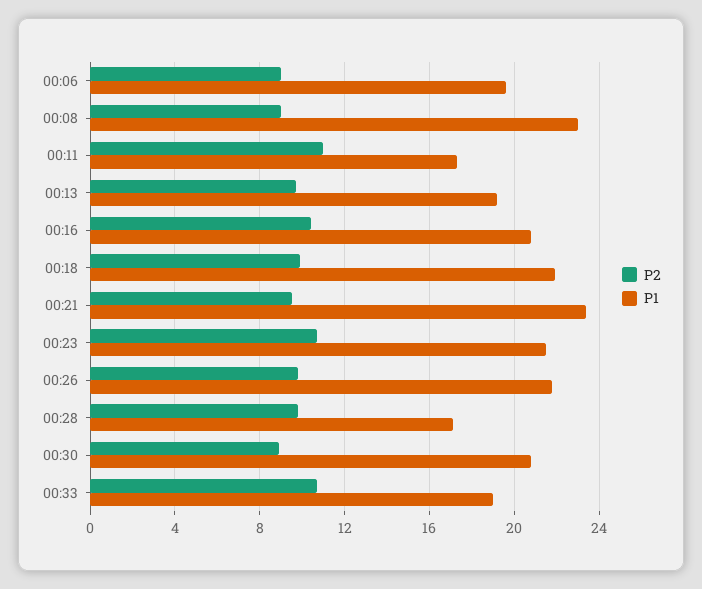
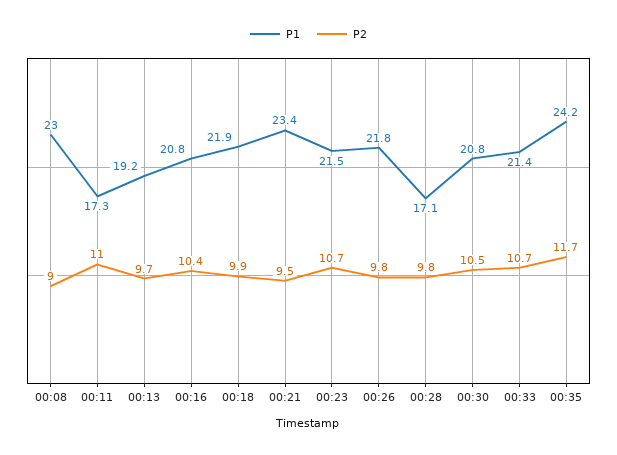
P2, 00:06: 9 -> none
P1, 00:06: 19.5 -> none
P2, 00:30: 9 -> 10.5
P1, 00:33: 19 -> 21.4
P1, 00:35: none -> 24.2
P2, 00:35: none -> 11.7

